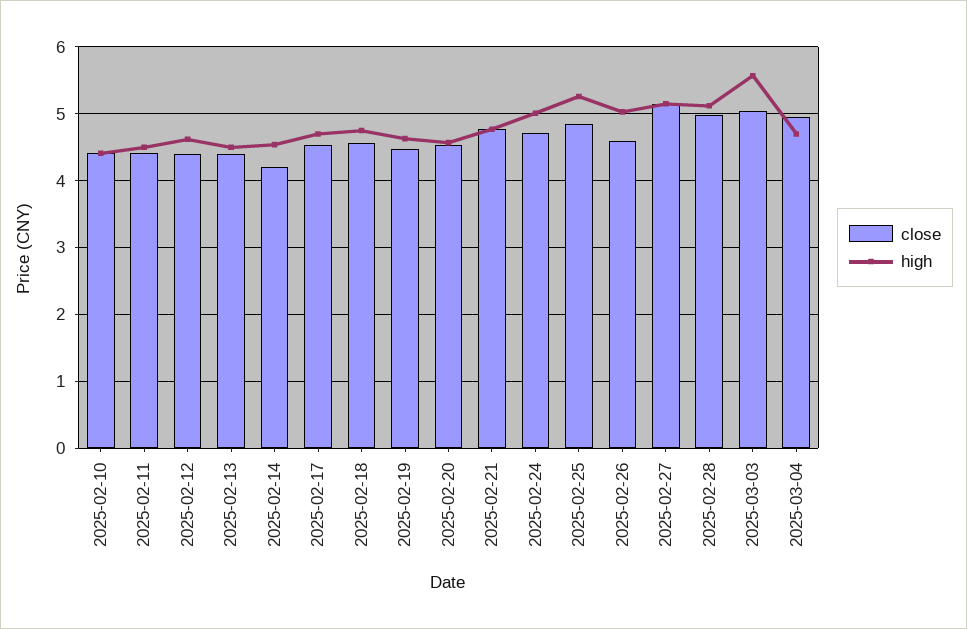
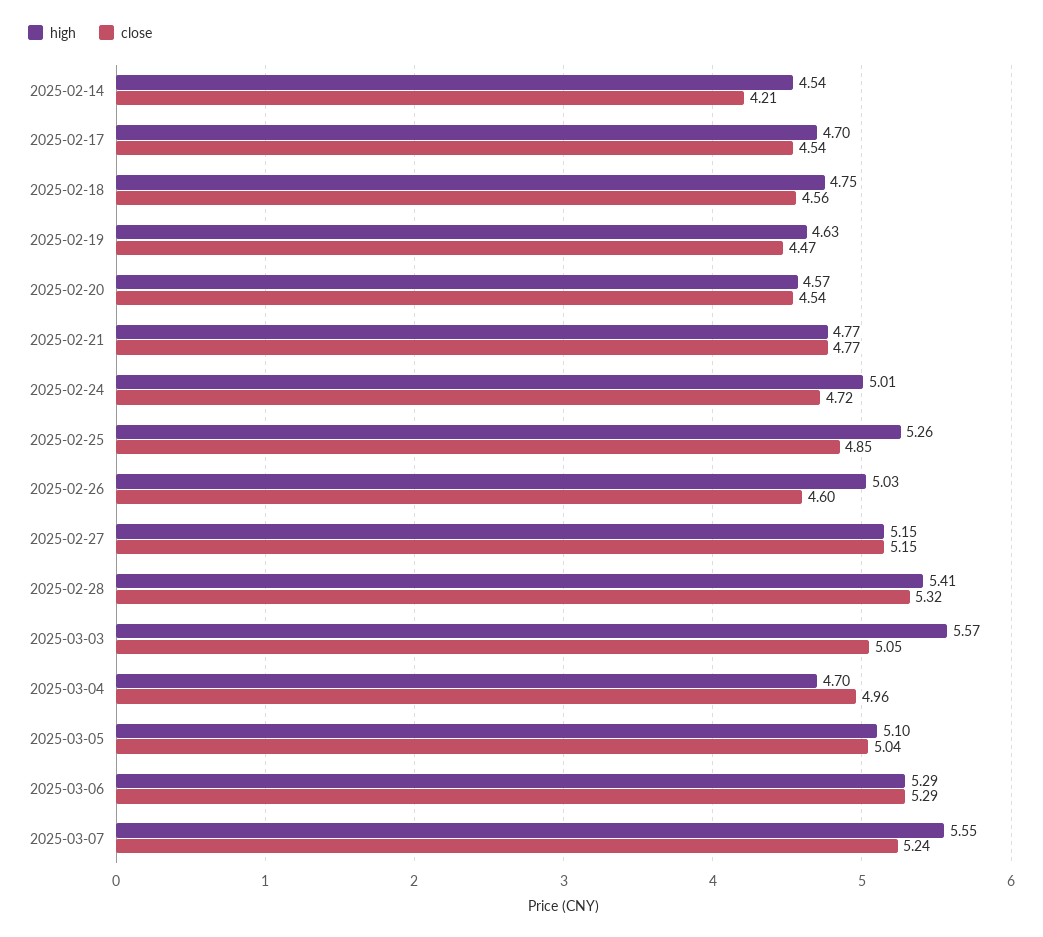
close, 2025-02-10: 4.4 -> none
high, 2025-02-10: 4.4 -> none
close, 2025-02-11: 4.4 -> none
high, 2025-02-11: 4.5 -> none
close, 2025-02-12: 4.4 -> none
high, 2025-02-12: 4.6 -> none
close, 2025-02-13: 4.4 -> none
high, 2025-02-13: 4.5 -> none
close, 2025-02-28: 5 -> 5.32
high, 2025-02-28: 5.1 -> 5.41
high, 2025-03-05: none -> 5.1
close, 2025-03-05: none -> 5.04
high, 2025-03-06: none -> 5.29
close, 2025-03-06: none -> 5.29
high, 2025-03-07: none -> 5.55
close, 2025-03-07: none -> 5.24

